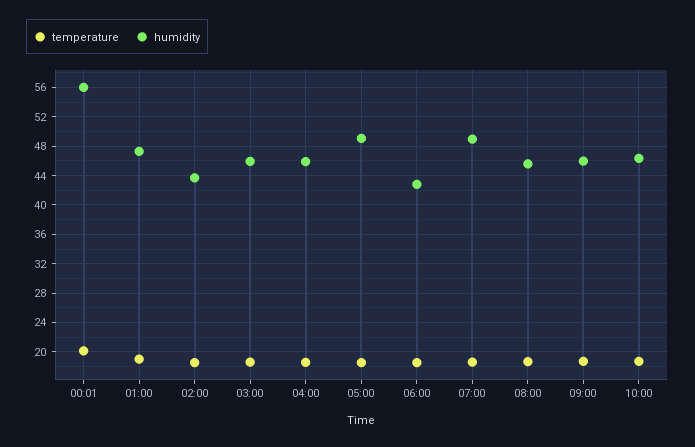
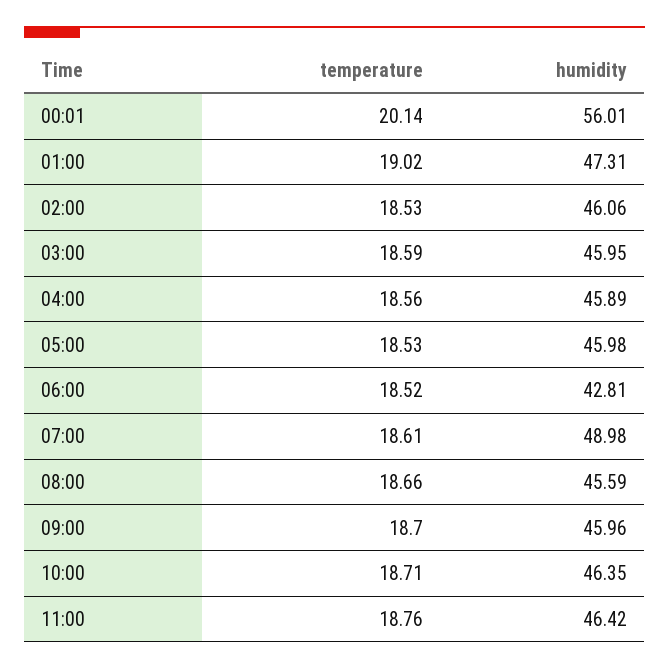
humidity, 02:00: 44 -> 46.06
humidity, 05:00: 49 -> 45.98
temperature, 11:00: none -> 18.76
humidity, 11:00: none -> 46.42

